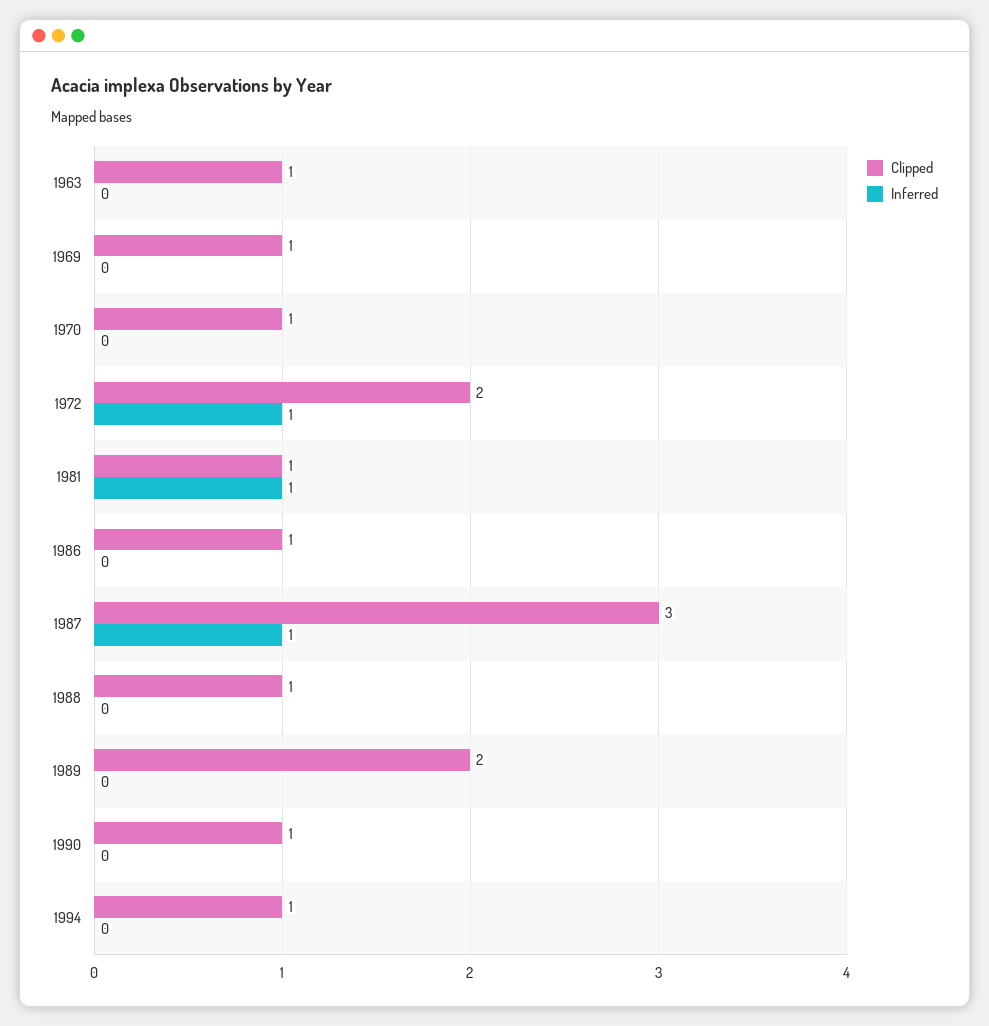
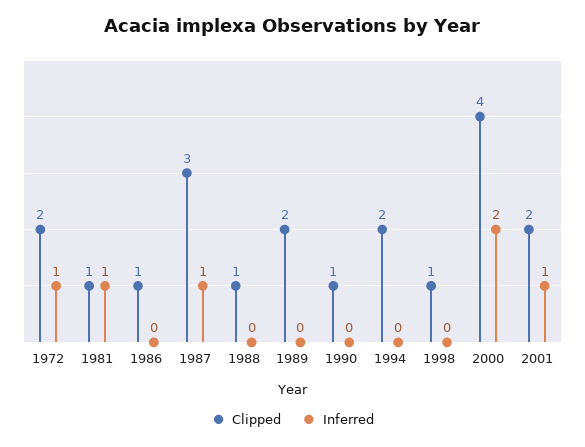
Clipped, 1963: 1 -> none
Inferred, 1963: 0 -> none
Clipped, 1969: 1 -> none
Inferred, 1969: 0 -> none
Clipped, 1970: 1 -> none
Inferred, 1970: 0 -> none
Clipped, 1994: 1 -> 2
Clipped, 1998: none -> 1
Inferred, 1998: none -> 0
Clipped, 2000: none -> 4
Inferred, 2000: none -> 2
Clipped, 2001: none -> 2
Inferred, 2001: none -> 1

